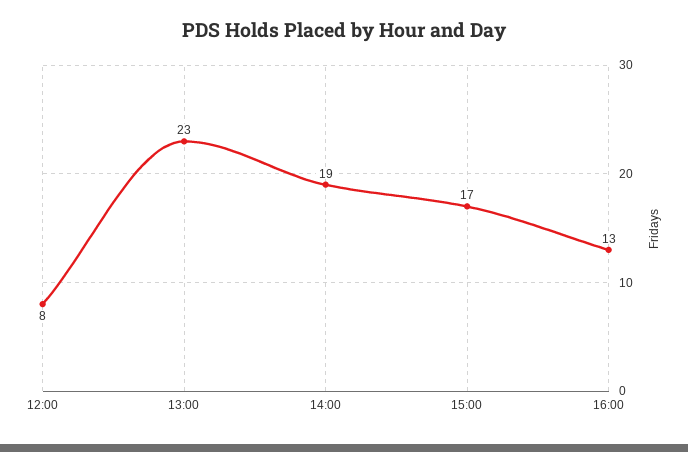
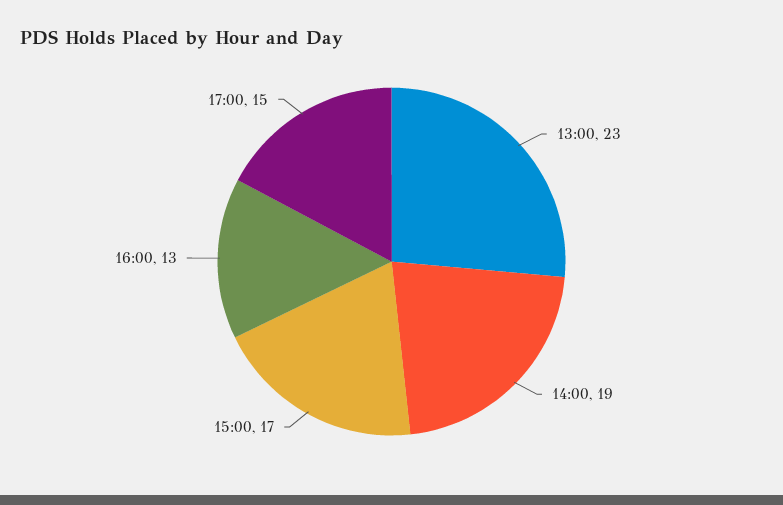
12:00: 8 -> none
17:00: none -> 15

